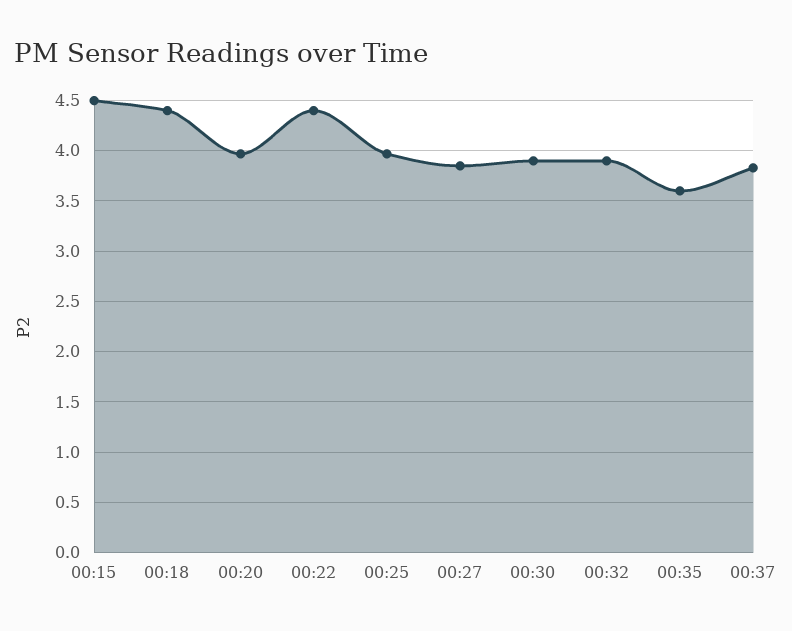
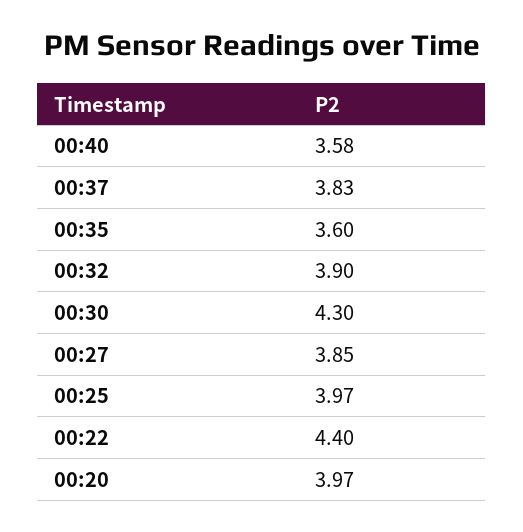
00:15: 4.5 -> none
00:18: 4.4 -> none
00:30: 3.9 -> 4.3
00:40: none -> 3.58

